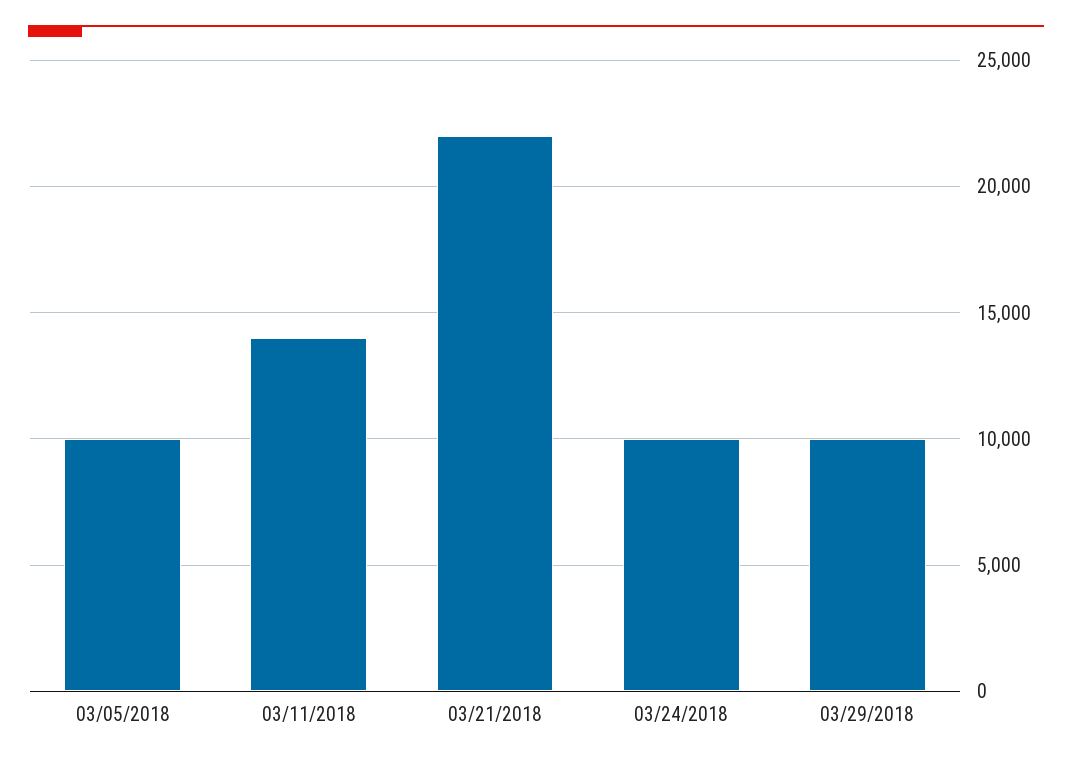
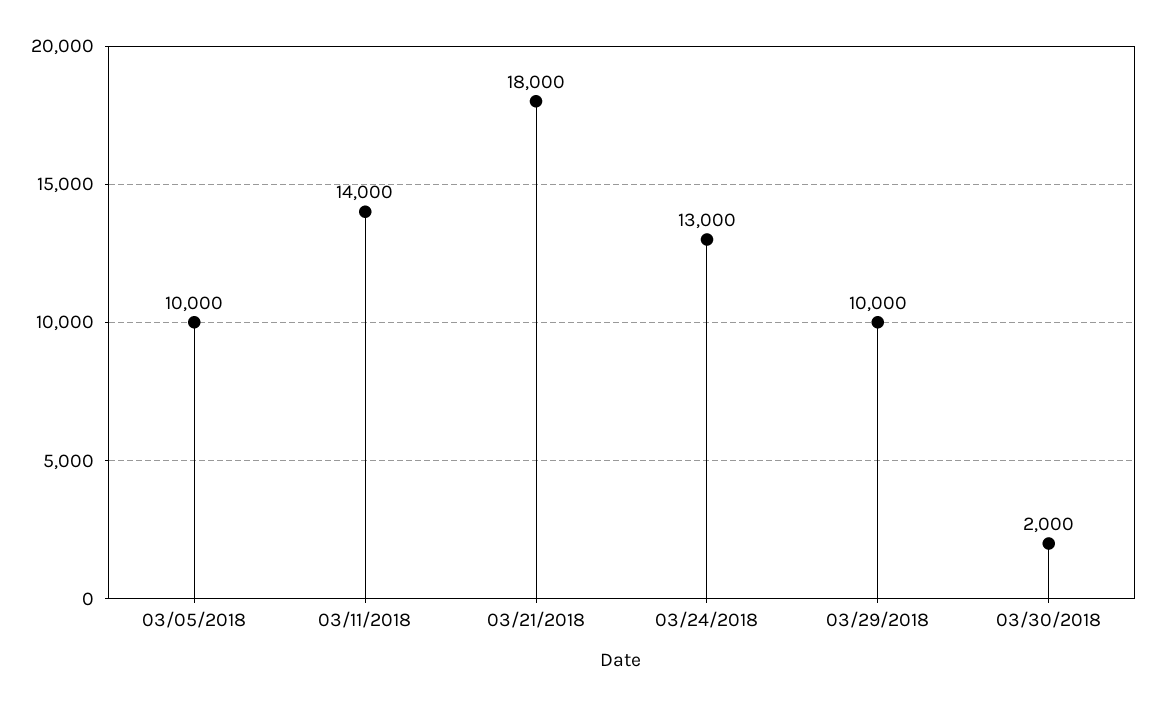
03/21/2018: 22000 -> 18000
03/24/2018: 10000 -> 13000
03/30/2018: none -> 2000

